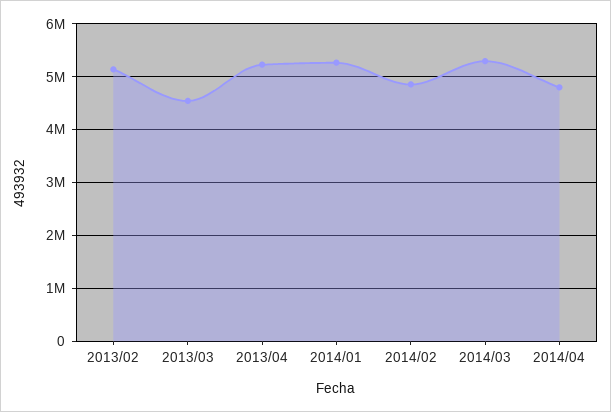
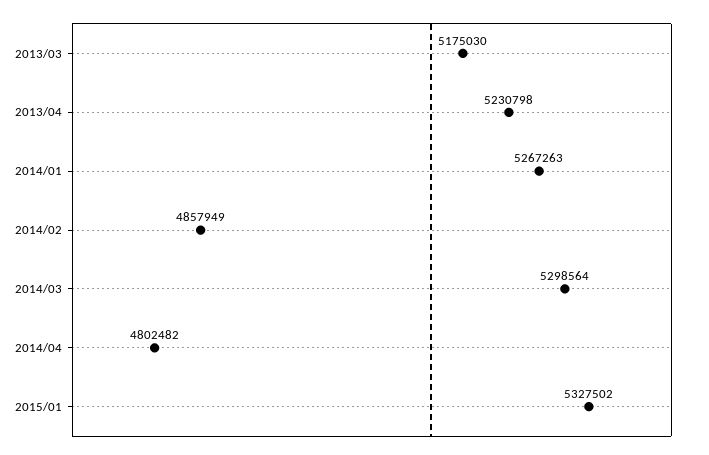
2013/02: 5200000 -> none
2013/03: 4600000 -> 5175030
2015/01: none -> 5327502

